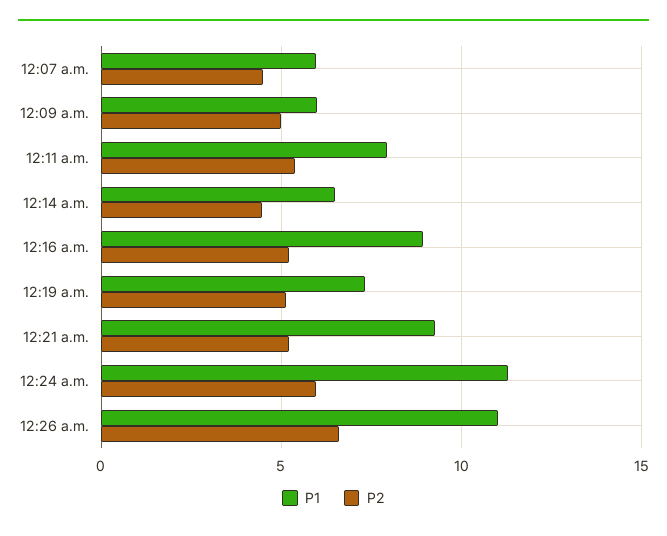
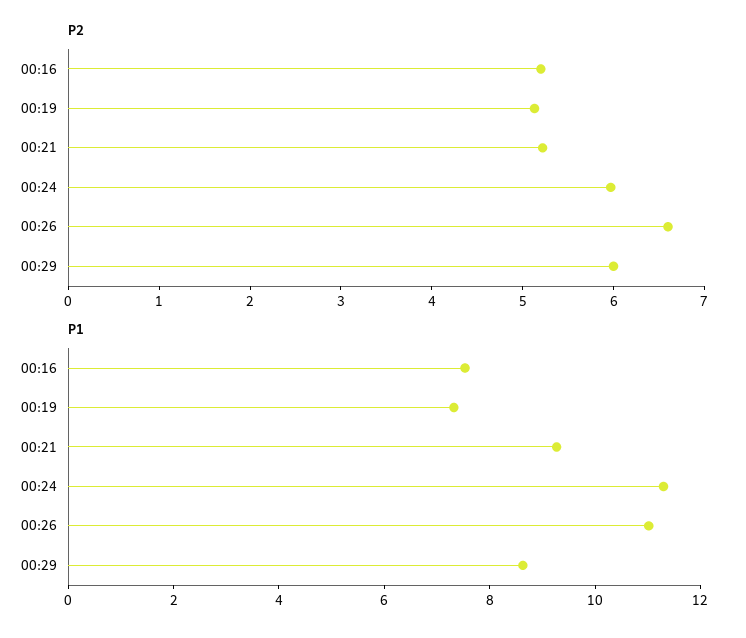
P1, 12:07 a.m.: 6 -> none
P2, 12:07 a.m.: 4.5 -> none
P1, 12:09 a.m.: 6 -> none
P2, 12:09 a.m.: 5 -> none
P1, 12:11 a.m.: 8 -> none
P2, 12:11 a.m.: 5.5 -> none
P1, 12:14 a.m.: 6.5 -> none
P2, 12:14 a.m.: 4.5 -> none
P1, 12:16 a.m.: 9 -> 7.5
P2, 00:29: none -> 6
P1, 00:29: none -> 8.5

